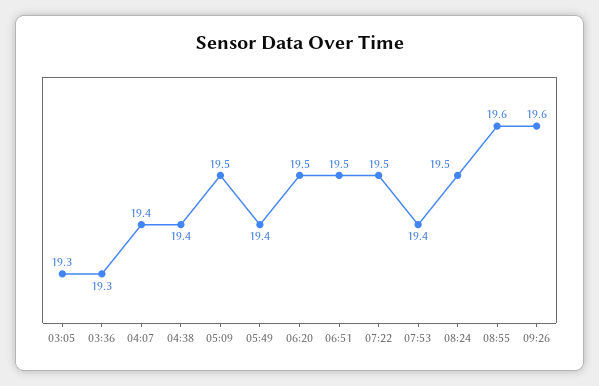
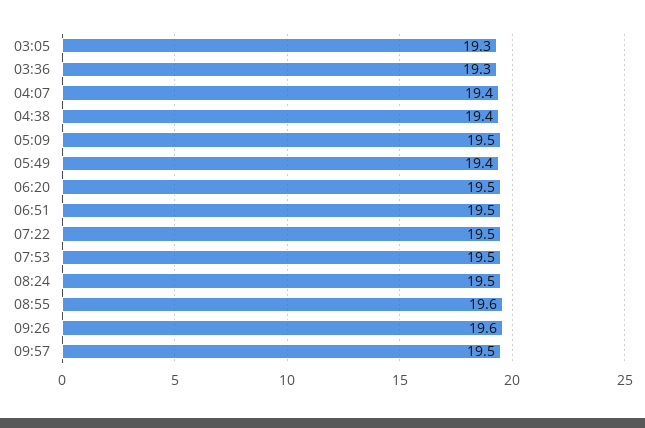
07:53: 19.4 -> 19.5
09:57: none -> 19.5

